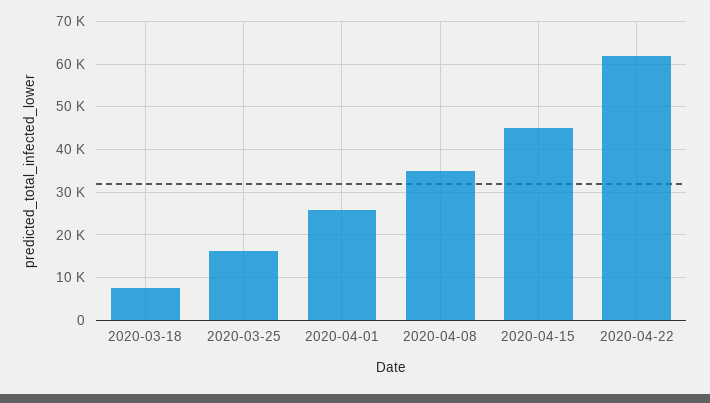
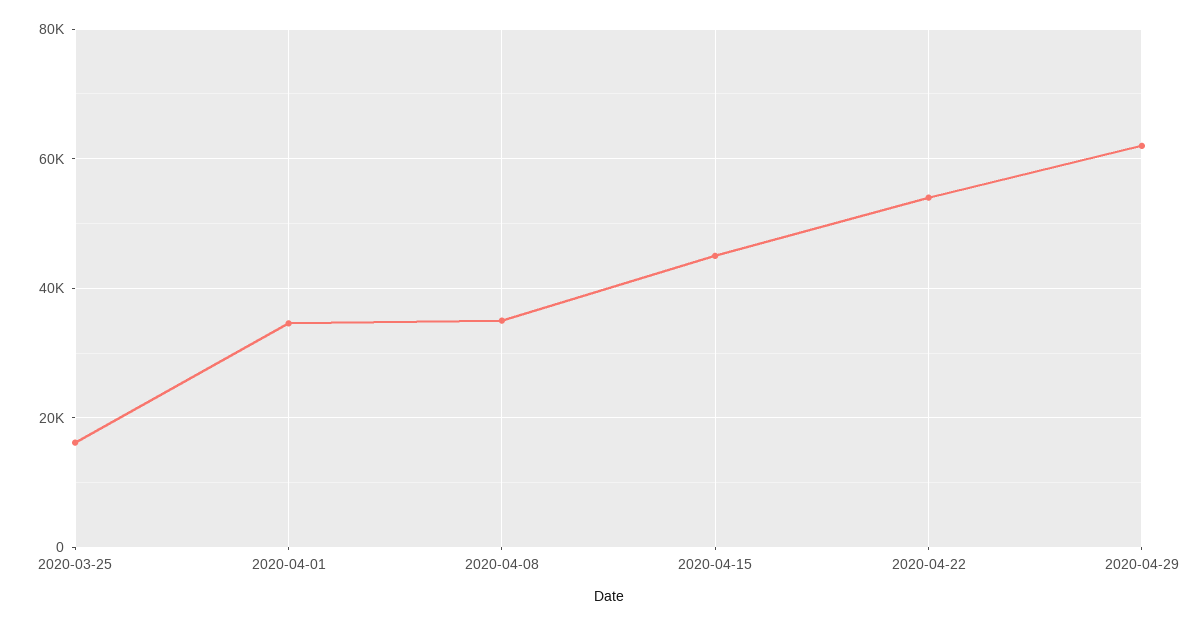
2020-03-18: 8000 -> none
2020-04-01: 26000 -> 34000
2020-04-22: 62000 -> 54000
2020-04-29: none -> 62000

